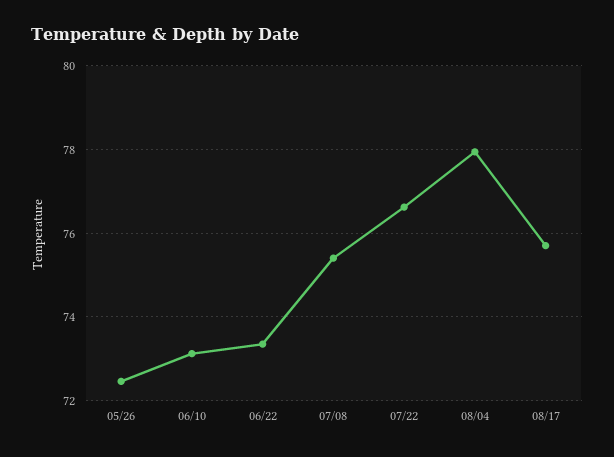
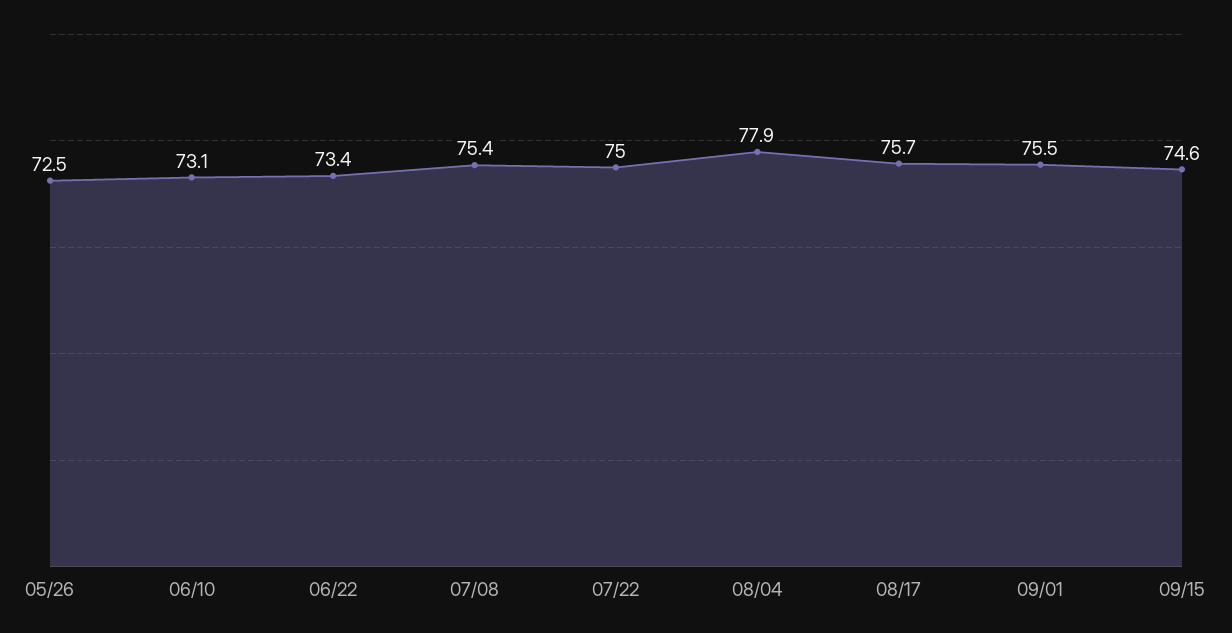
07/22: 76.6 -> 75
09/01: none -> 75.5
09/15: none -> 74.6

